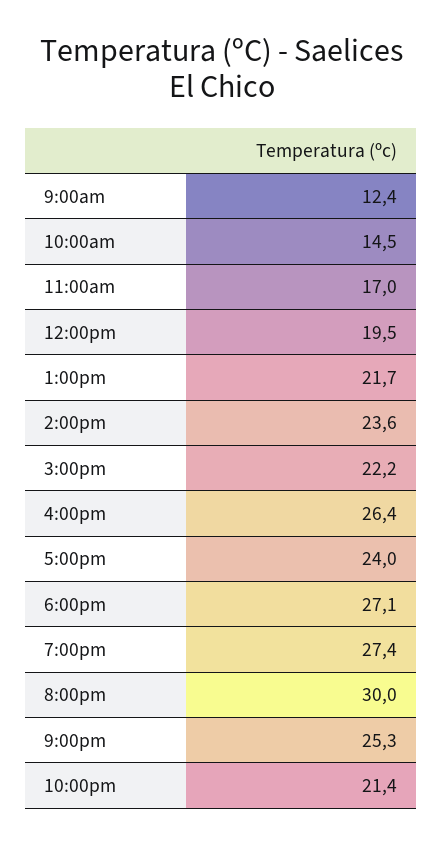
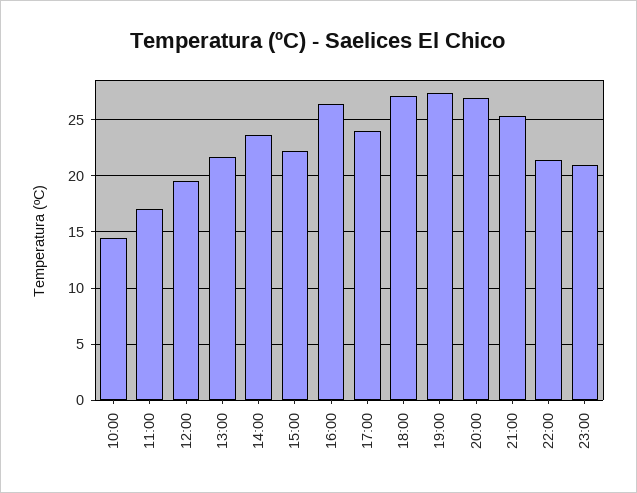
9:00am: 12.4 -> none
8:00pm: 30 -> 27
23:00: none -> 21

